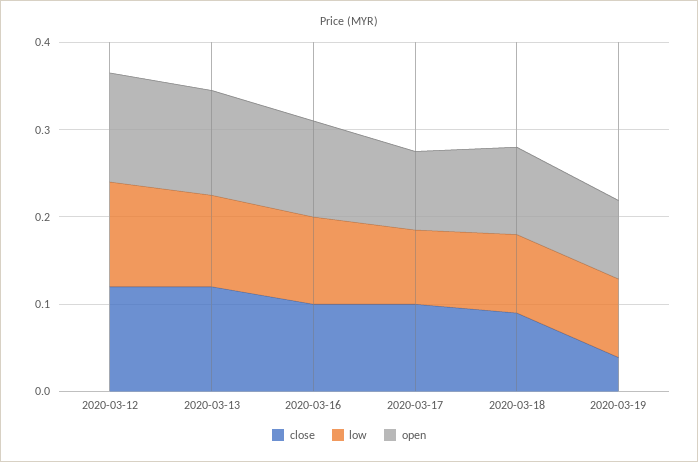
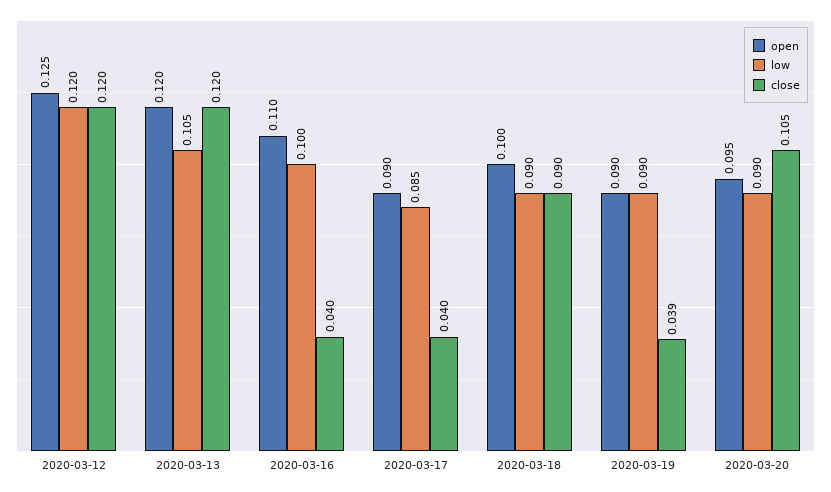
close, 2020-03-16: 0.1 -> 0.04
close, 2020-03-17: 0.1 -> 0.04
open, 2020-03-20: none -> 0.095
low, 2020-03-20: none -> 0.09
close, 2020-03-20: none -> 0.105

